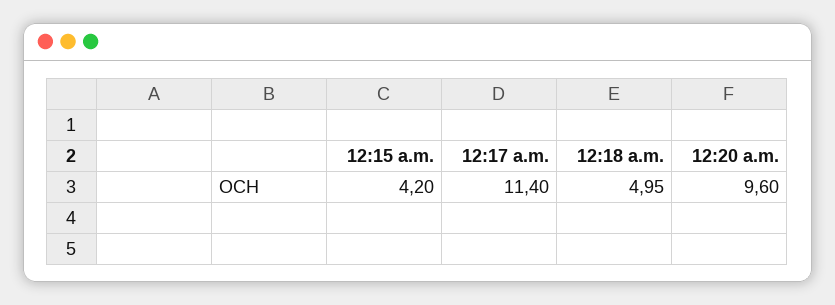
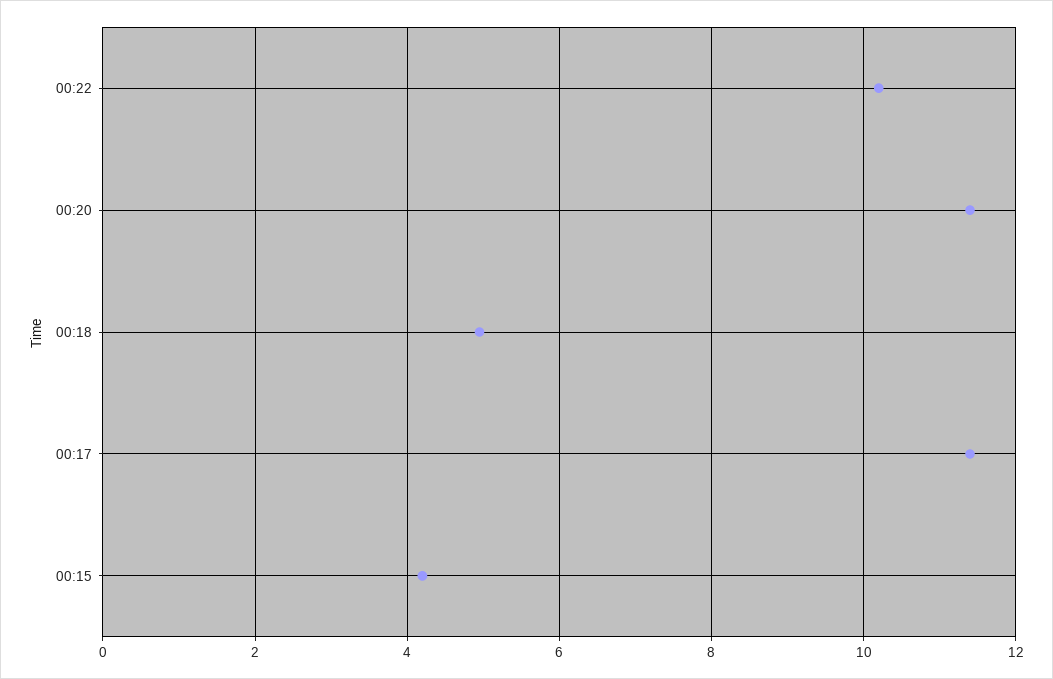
12:20 a.m.: 9.6 -> 11.4
00:22: none -> 10.2

